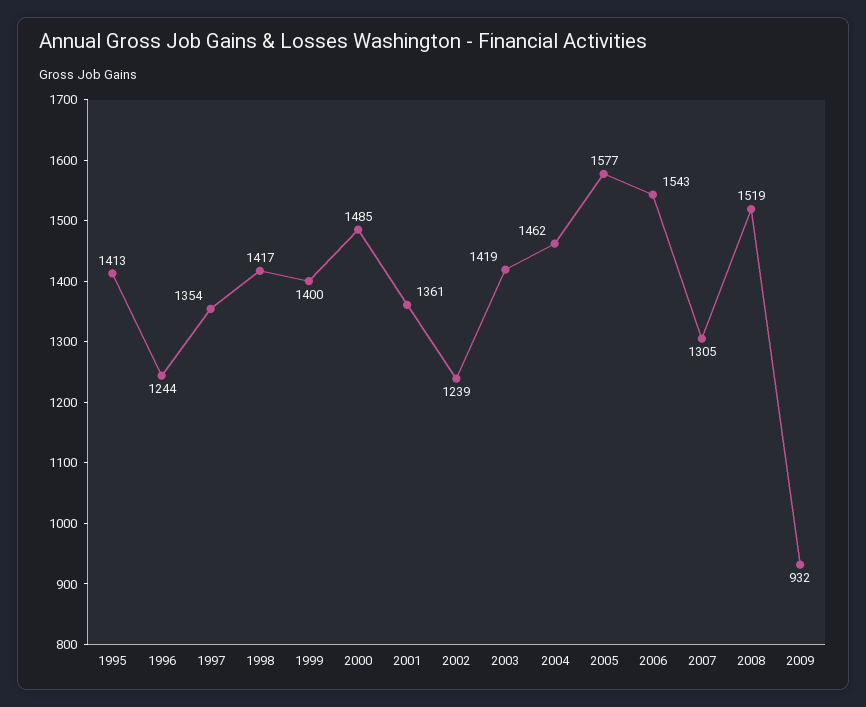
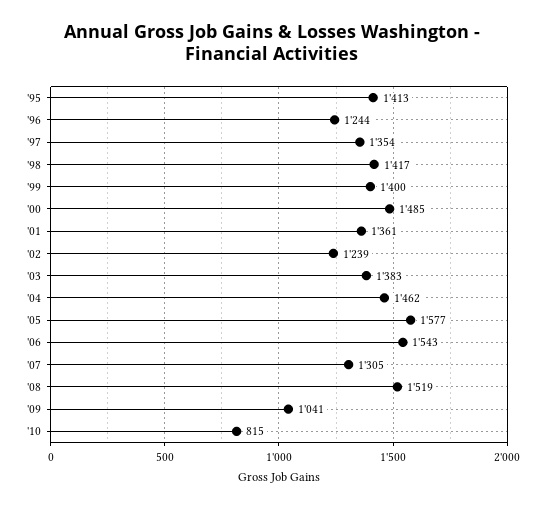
2003: 1419 -> 1383
2009: 932 -> 1041
'10: none -> 815

